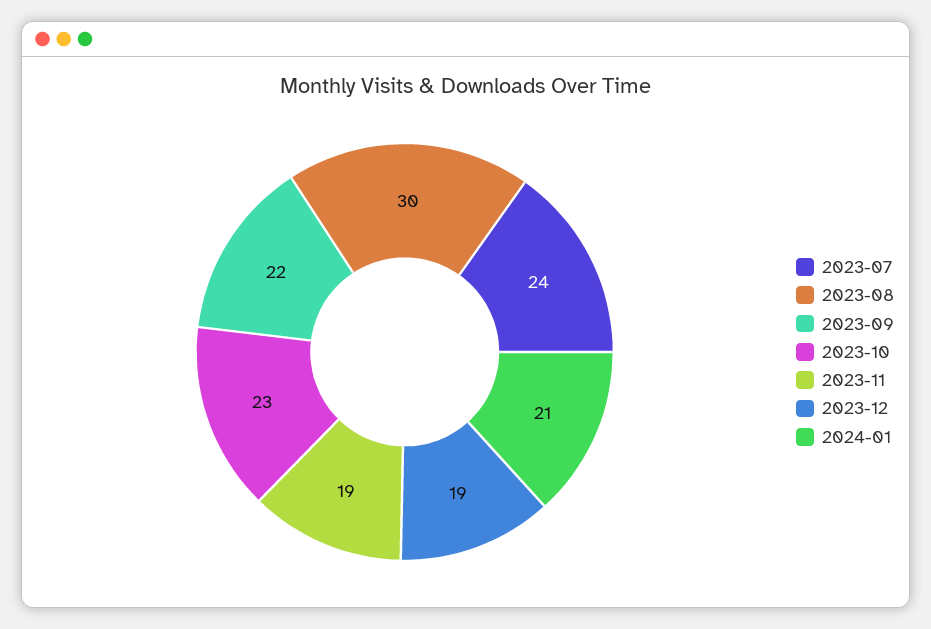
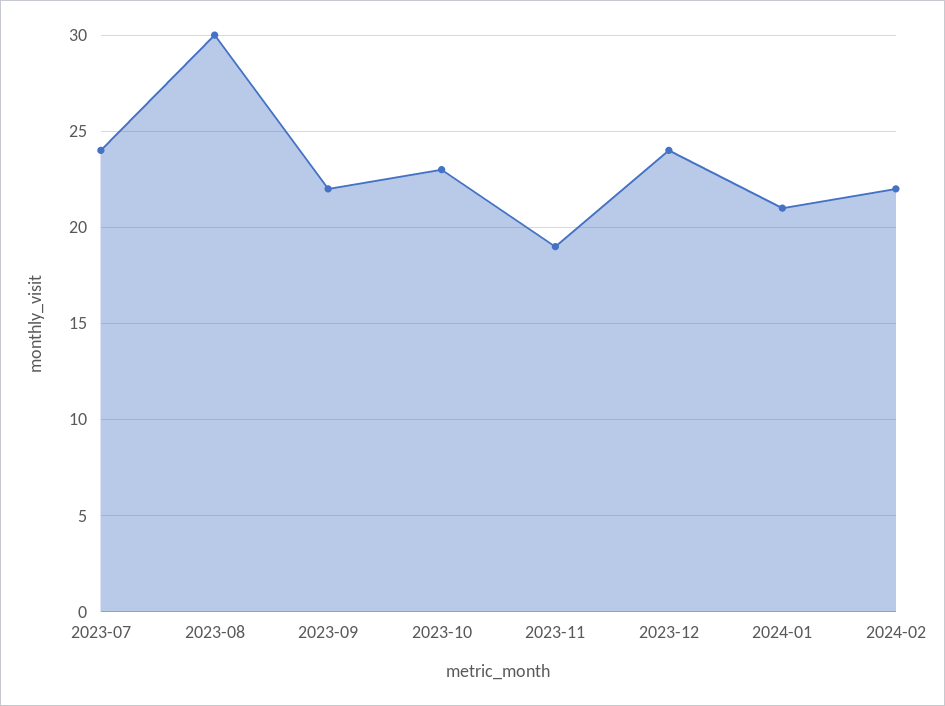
2023-12: 19 -> 24
2024-02: none -> 22

